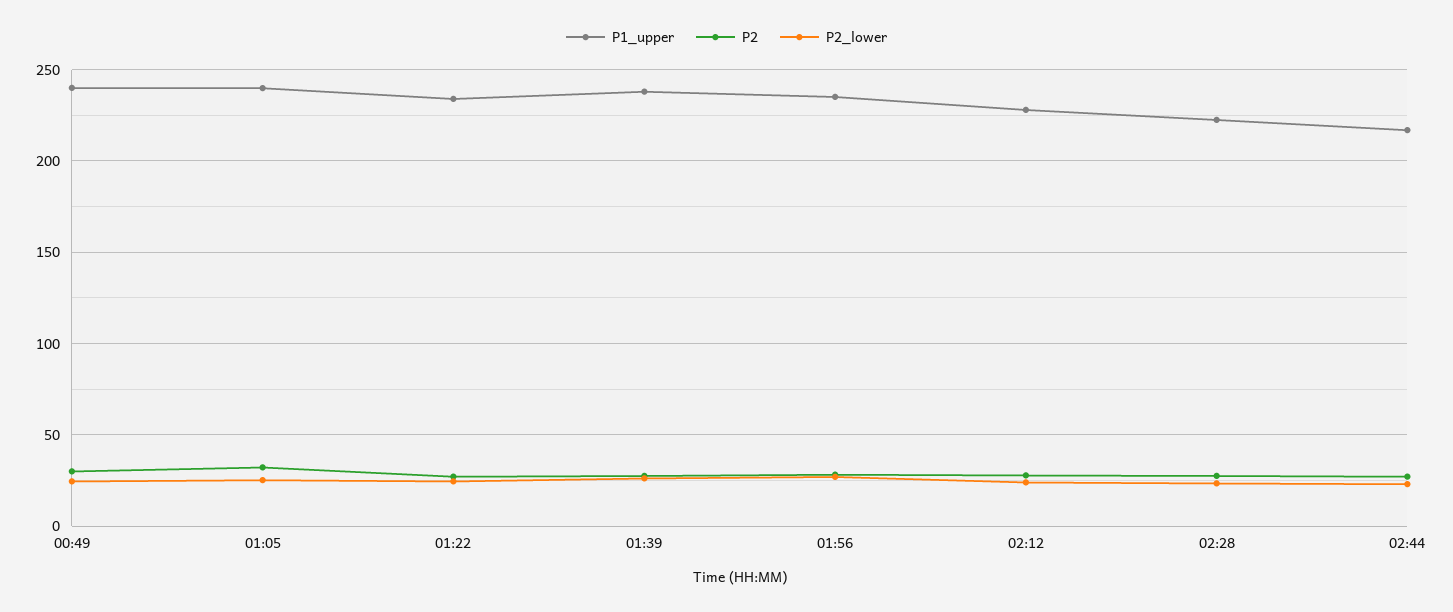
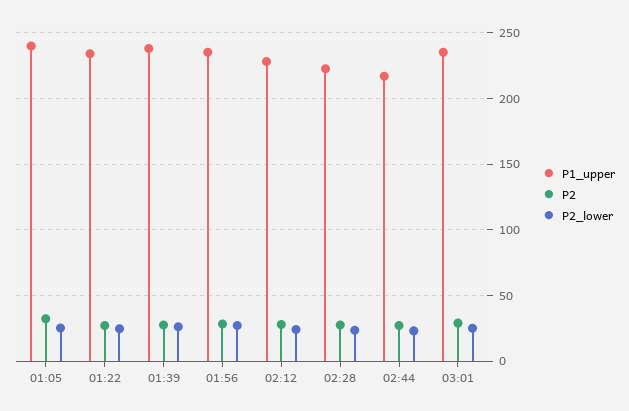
P1_upper, 00:49: 240 -> none
P2, 00:49: 30 -> none
P2_lower, 00:49: 25 -> none
P1_upper, 03:01: none -> 235
P2, 03:01: none -> 30
P2_lower, 03:01: none -> 25

